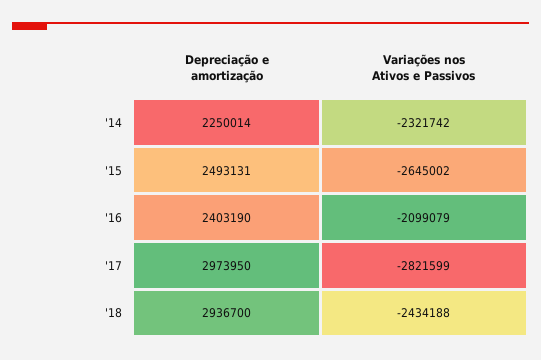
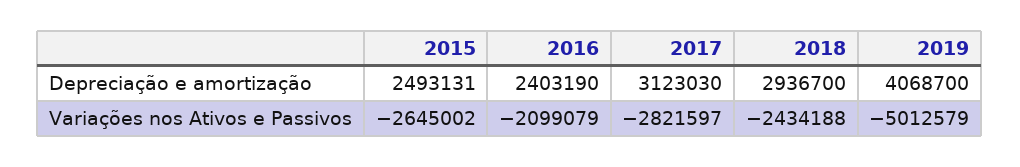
Depreciação e amortização, '14: 2250014 -> none
Variações nos Ativos e Passivos, '14: -2321742 -> none
Depreciação e amortização, '17: 2973950 -> 3123030
Variações nos Ativos e Passivos, '17: -2821599 -> -2821597
Depreciação e amortização, 2019: none -> 4068700
Variações nos Ativos e Passivos, 2019: none -> -5012579

